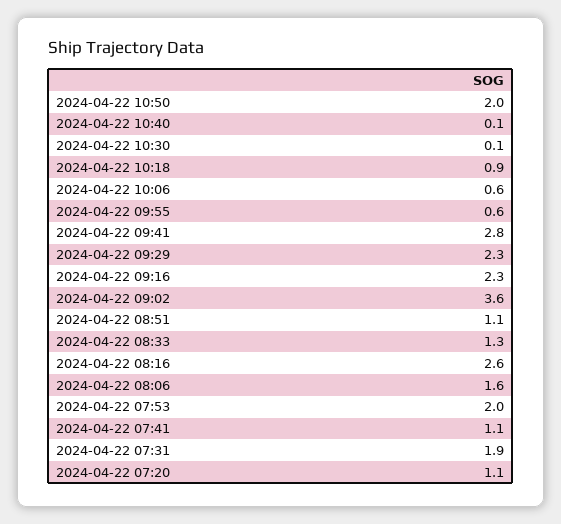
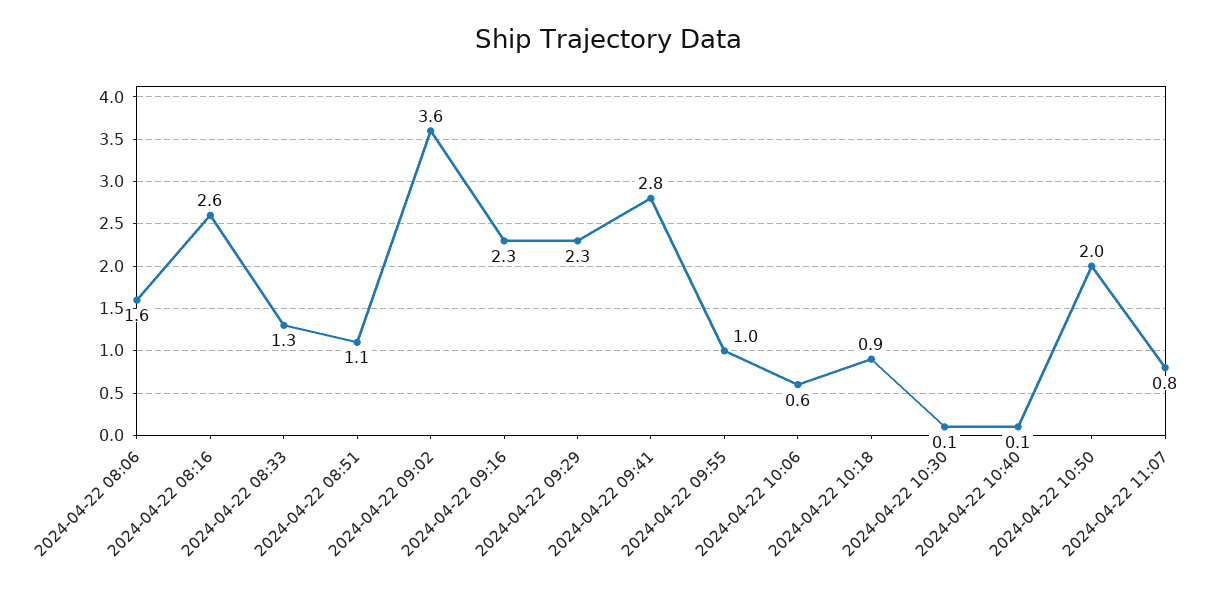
2024-04-22 09:55: 0.6 -> 1
2024-04-22 07:53: 2 -> none
2024-04-22 07:41: 1.1 -> none
2024-04-22 07:31: 1.9 -> none
2024-04-22 07:20: 1.1 -> none
2024-04-22 11:07: none -> 0.8

